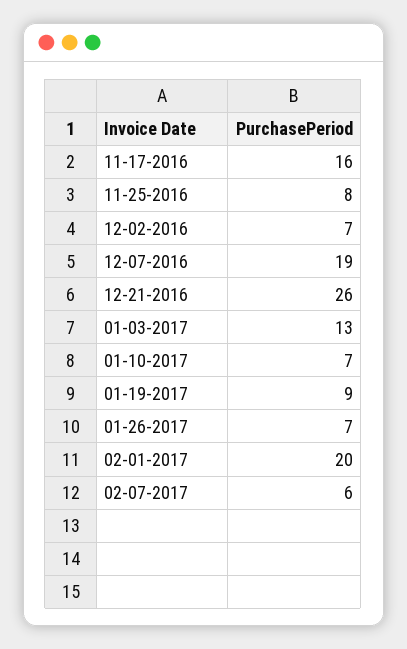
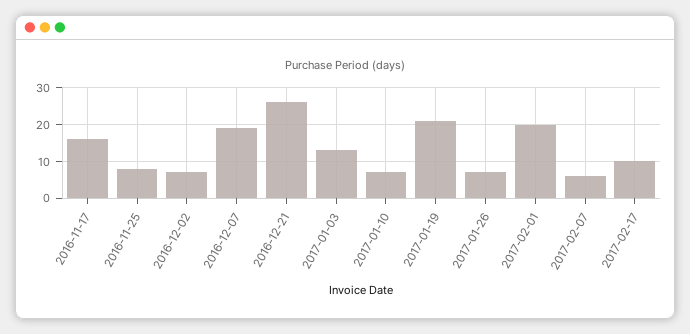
01-19-2017: 9 -> 20
2017-02-17: none -> 10

